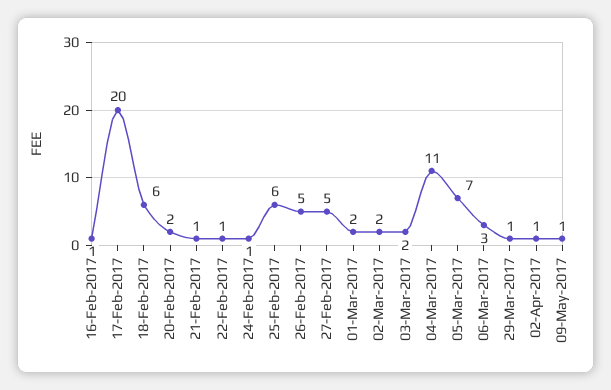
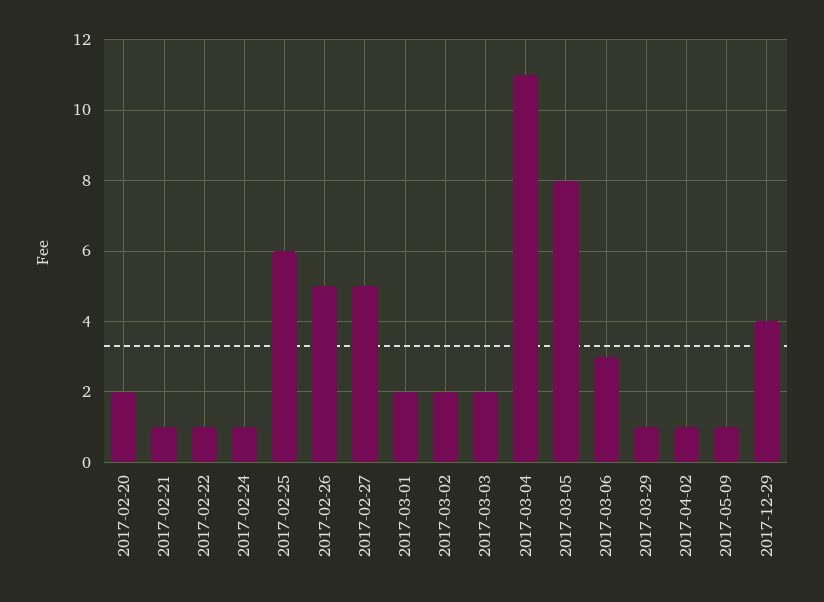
16-Feb-2017: 1 -> none
17-Feb-2017: 20 -> none
18-Feb-2017: 6 -> none
05-Mar-2017: 7 -> 8
2017-12-29: none -> 4

